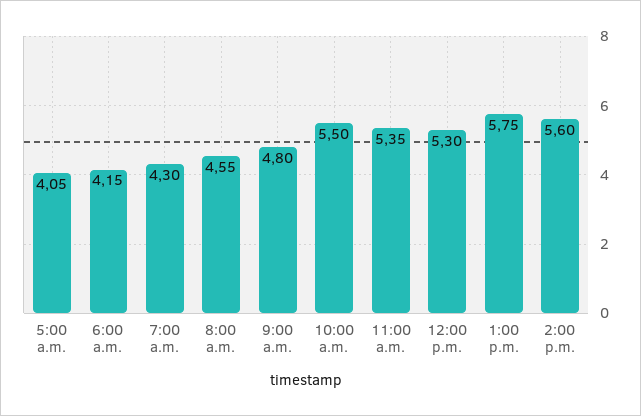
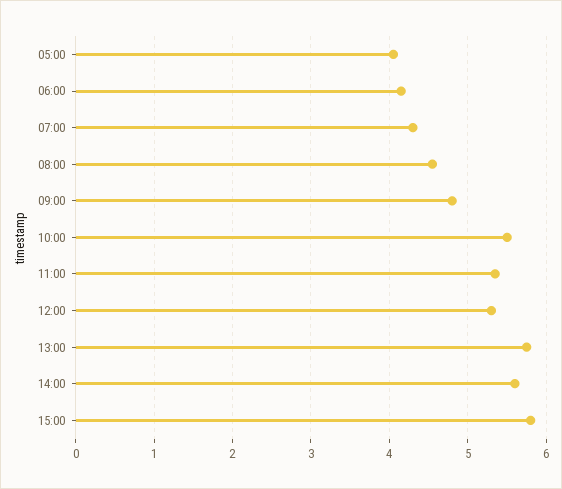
15:00: none -> 5.8

